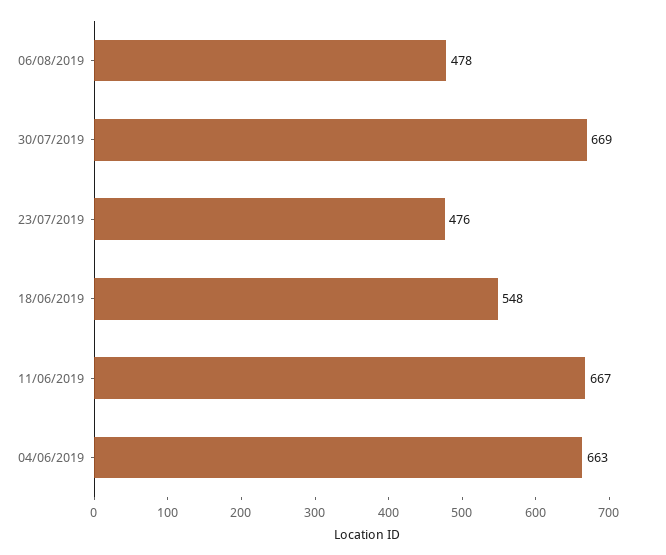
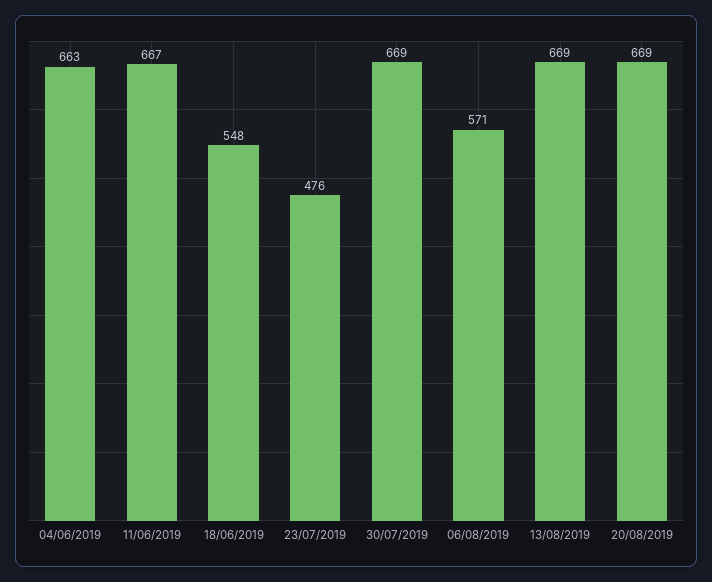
06/08/2019: 478 -> 571
13/08/2019: none -> 669
20/08/2019: none -> 669

